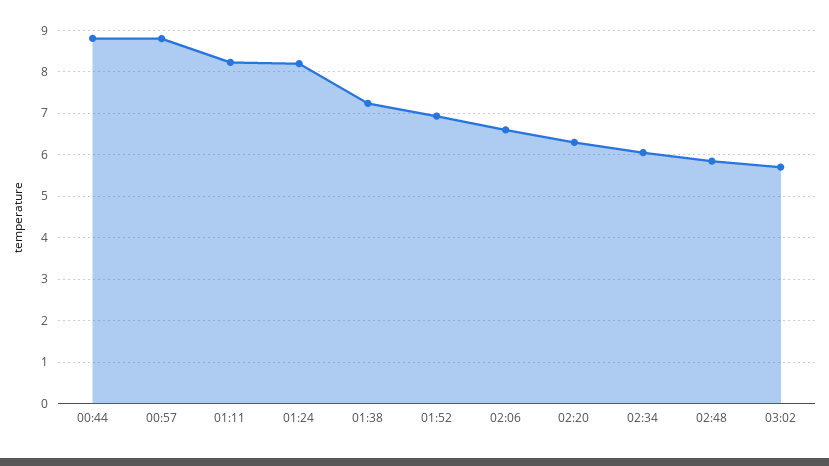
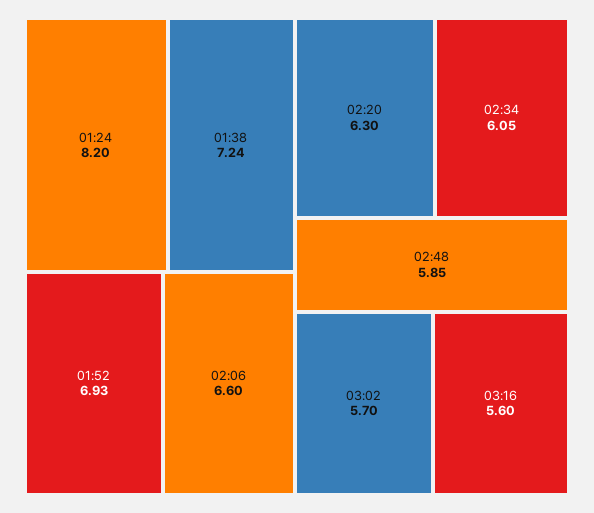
00:44: 8.8 -> none
00:57: 8.8 -> none
01:11: 8.2 -> none
03:16: none -> 5.6

